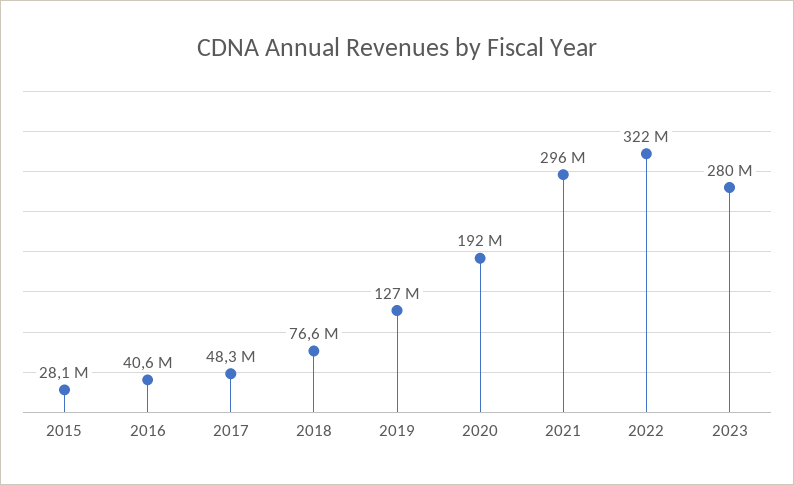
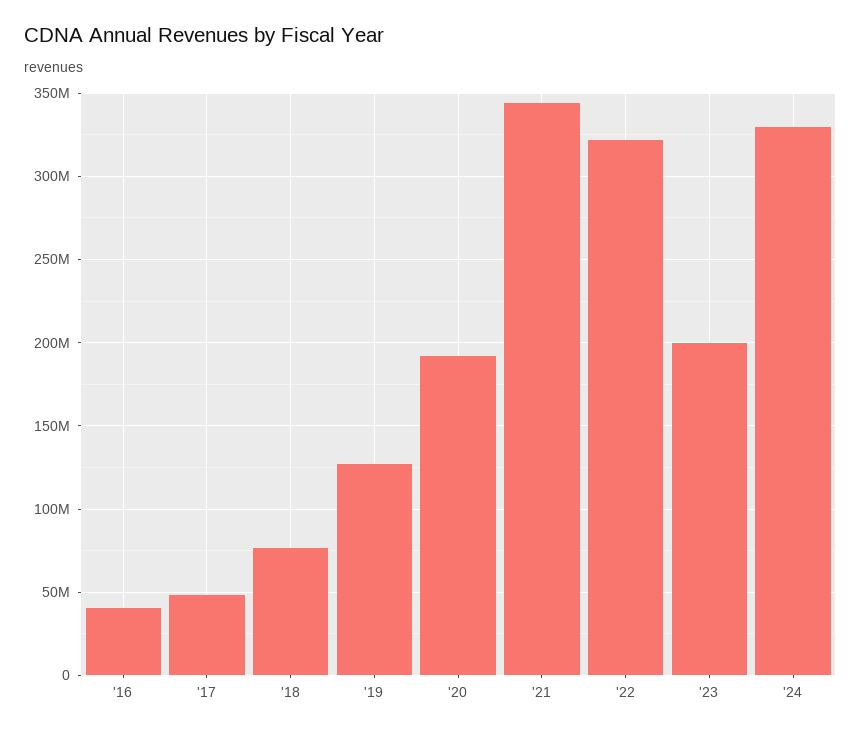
2015: 28100000 -> none
2021: 296000000 -> 345000000
2023: 280000000 -> 200000000
'24: none -> 330000000

